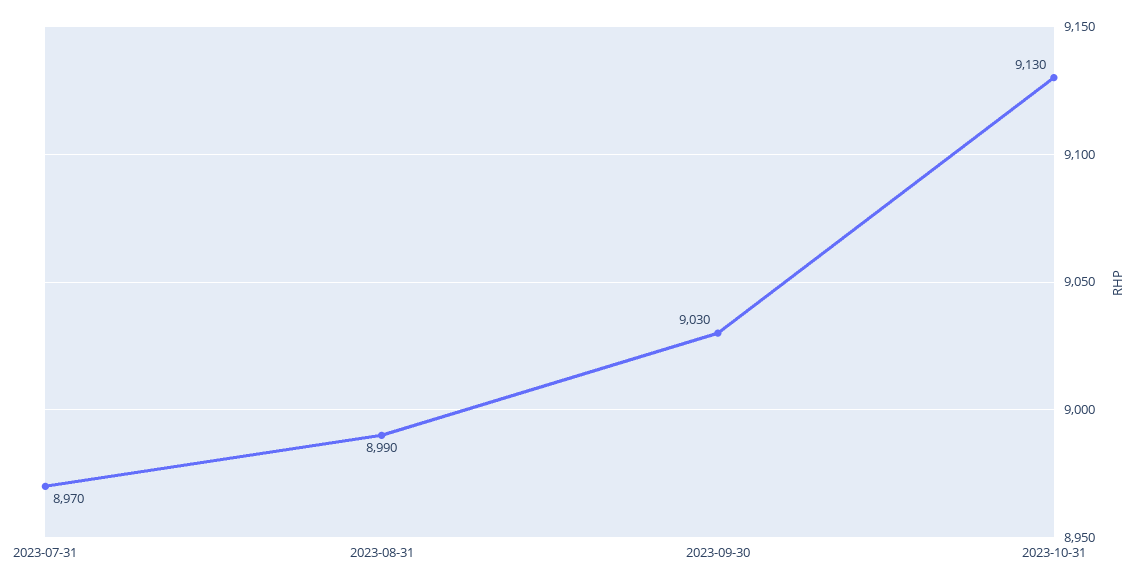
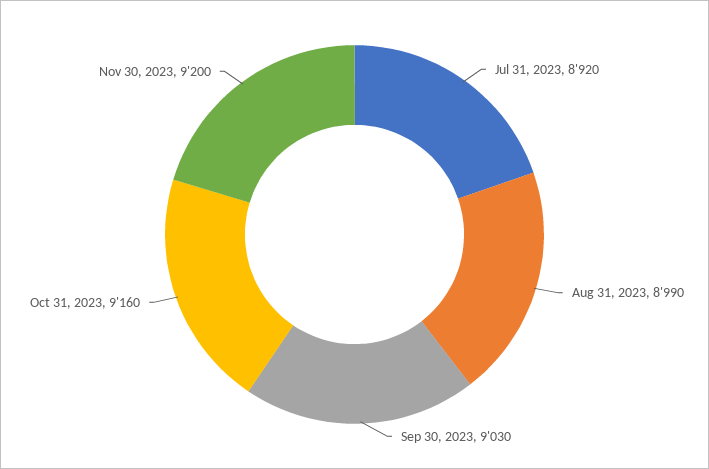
2023-07-31: 8970 -> 8920
2023-10-31: 9130 -> 9160
Nov 30, 2023: none -> 9200

